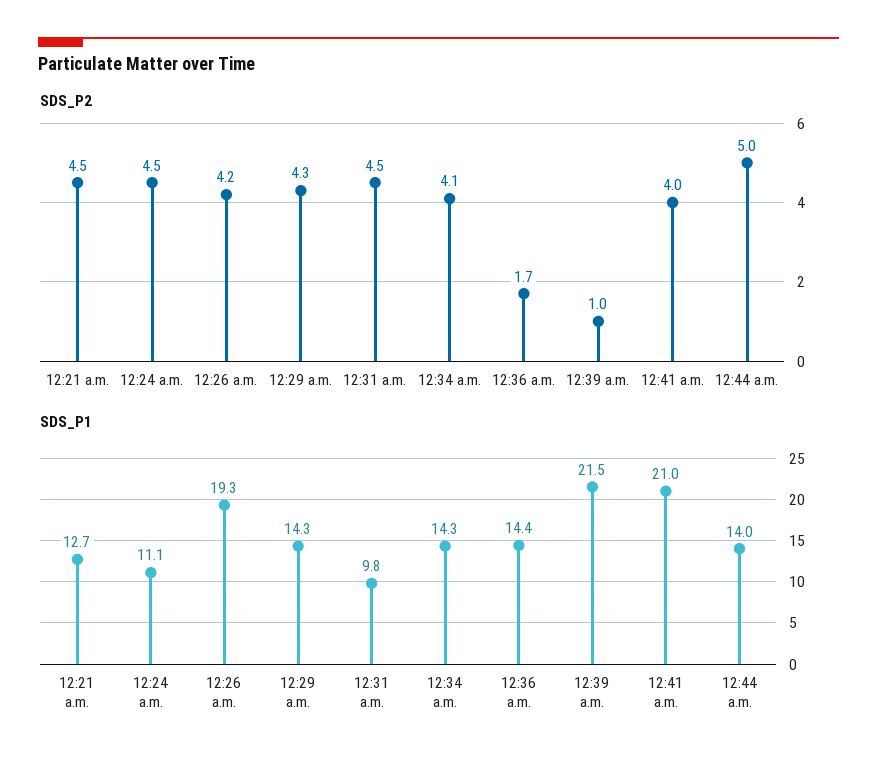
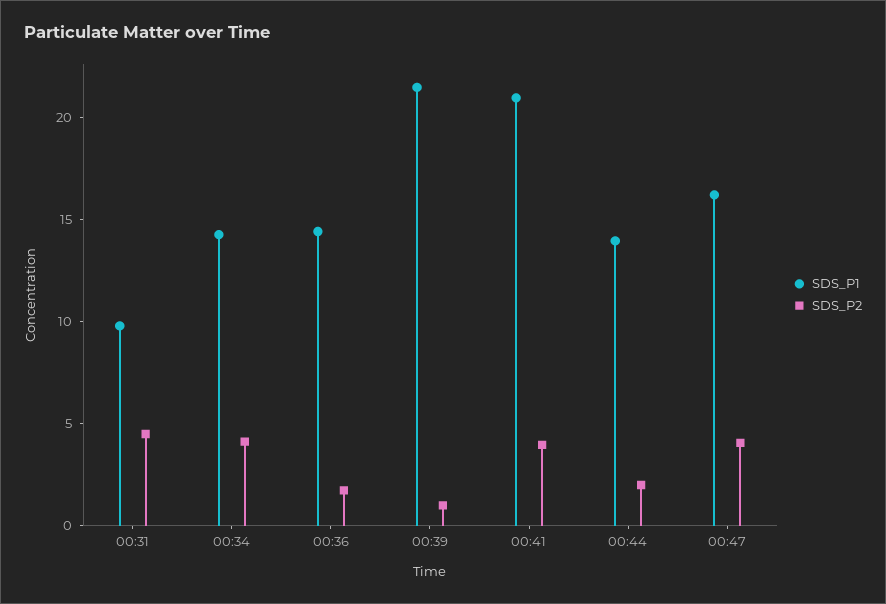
SDS_P2, 12:21 a.m.: 4.5 -> none
SDS_P2, 12:24 a.m.: 4.5 -> none
SDS_P2, 12:26 a.m.: 4.2 -> none
SDS_P2, 12:29 a.m.: 4.3 -> none
SDS_P2, 12:44 a.m.: 5 -> 2
SDS_P1, 12:21 a.m.: 12.7 -> none
SDS_P1, 12:24 a.m.: 11.1 -> none
SDS_P1, 12:26 a.m.: 19.3 -> none
SDS_P1, 12:29 a.m.: 14.3 -> none
SDS_P1, 00:47: none -> 16
SDS_P2, 00:47: none -> 4

